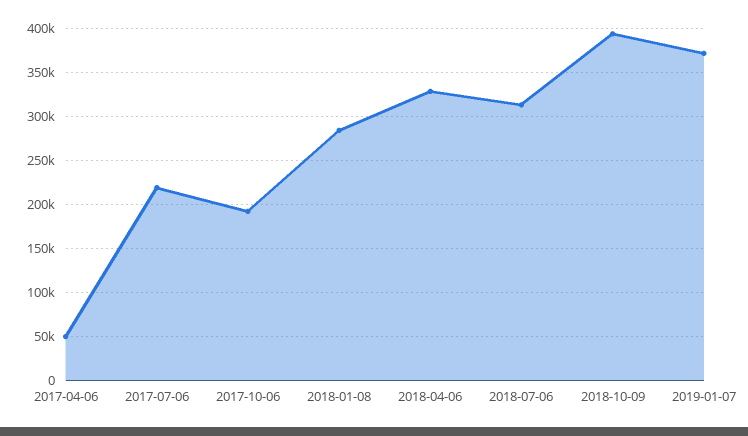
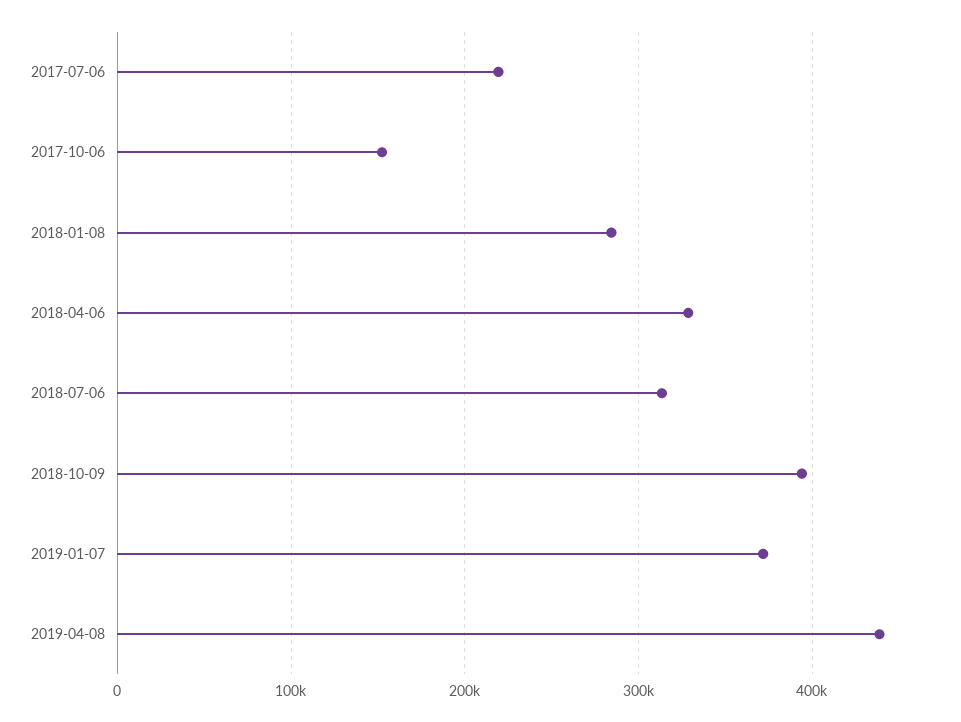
2017-04-06: 50000 -> none
2017-10-06: 190000 -> 150000
2019-04-08: none -> 440000

